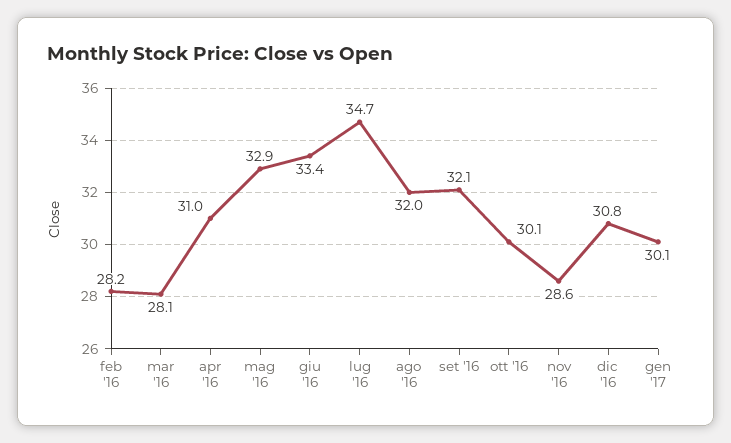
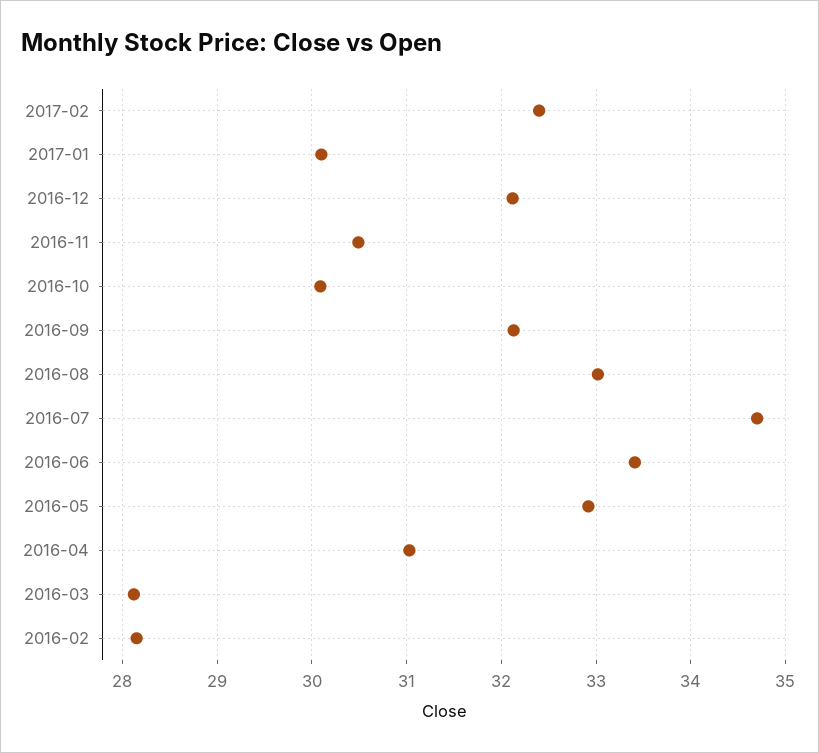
ago '16: 32 -> 33
nov '16: 28.6 -> 30.5
dic '16: 30.8 -> 32.1
2017-02: none -> 32.4

